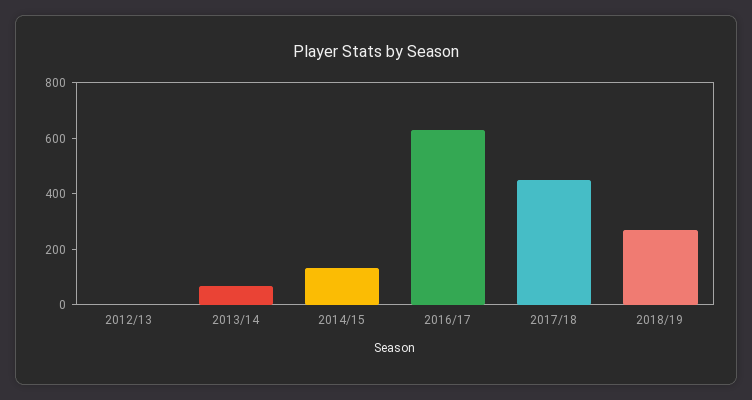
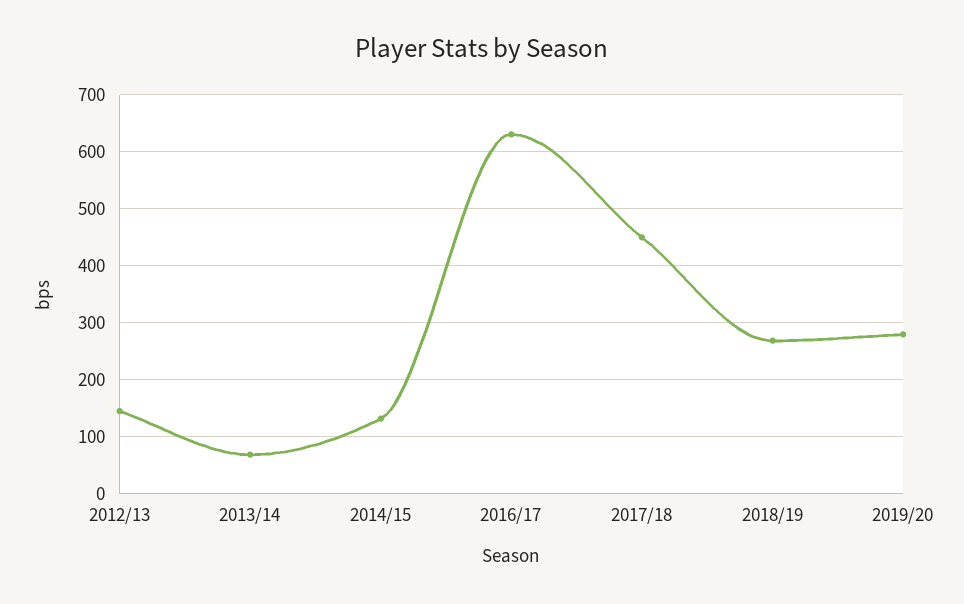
2012/13: 0 -> 140
2019/20: none -> 280

